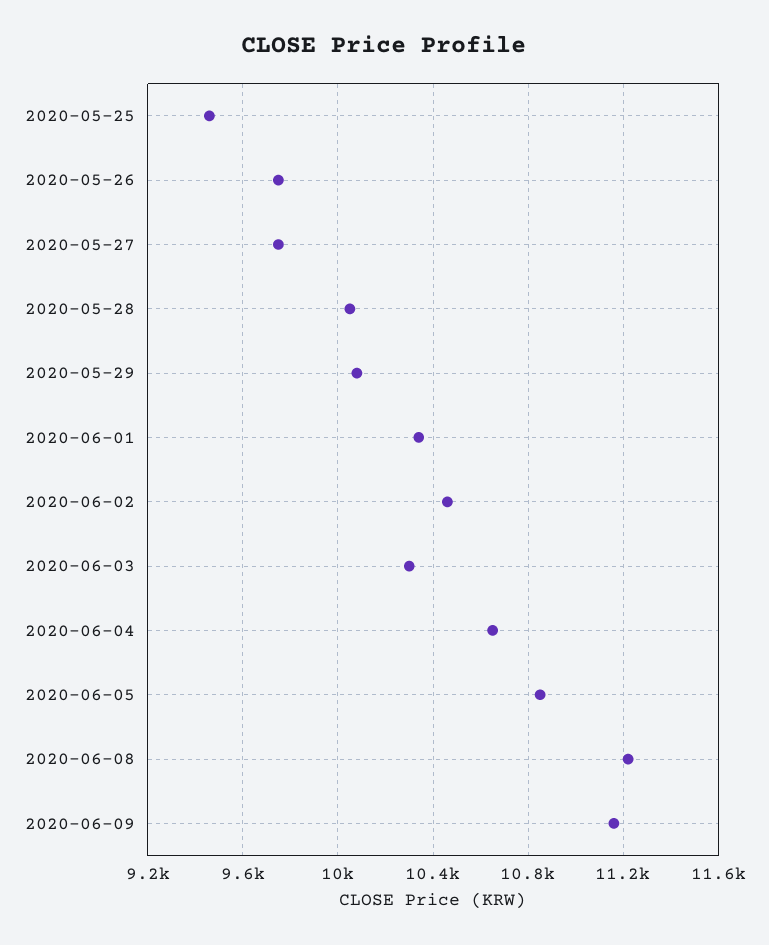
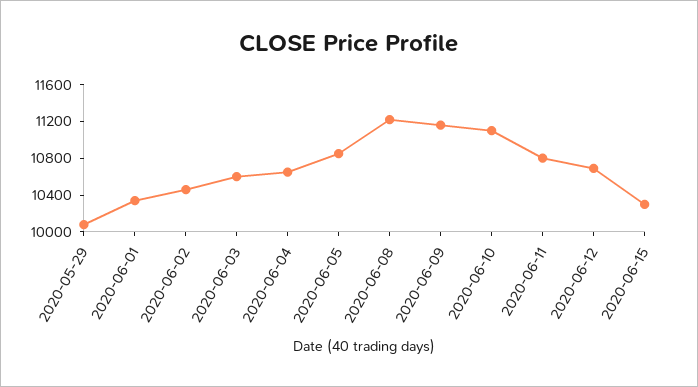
2020-05-25: 9450 -> none
2020-05-26: 9750 -> none
2020-05-27: 9750 -> none
2020-05-28: 10050 -> none
2020-06-03: 10300 -> 10600
2020-06-10: none -> 11100
2020-06-11: none -> 10800
2020-06-12: none -> 10700
2020-06-15: none -> 10300

